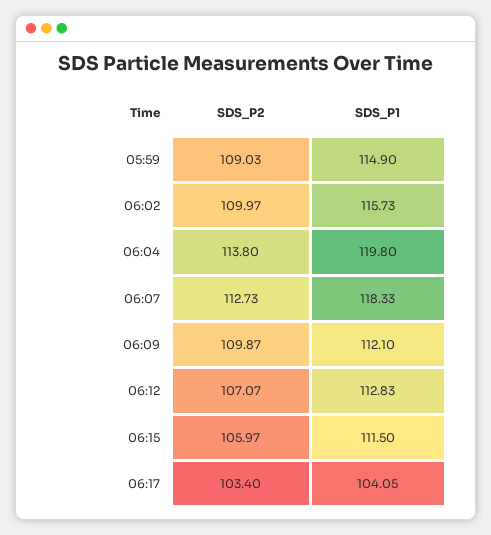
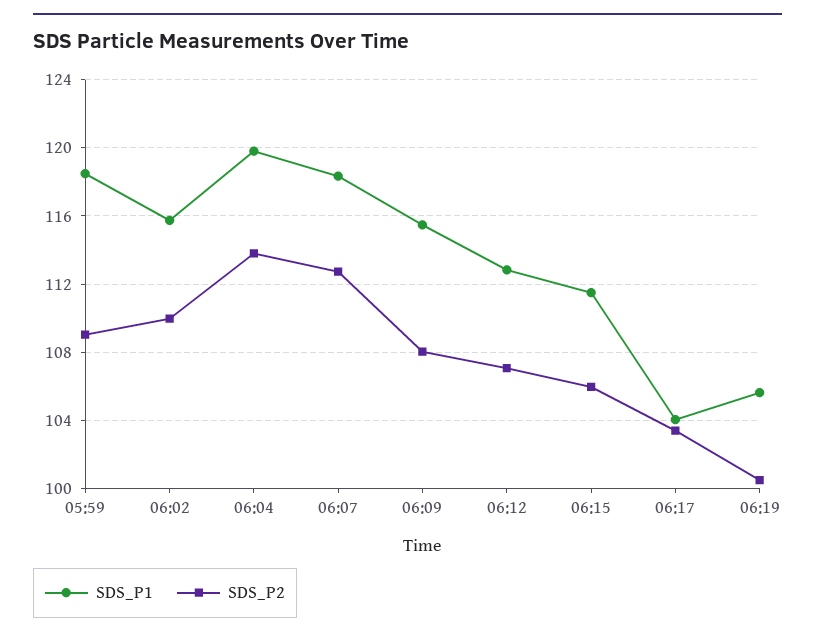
SDS_P1, 05:59: 114.9 -> 118.5
SDS_P2, 06:09: 109.87 -> 108
SDS_P1, 06:09: 112.1 -> 115.5
SDS_P1, 06:19: none -> 105.5
SDS_P2, 06:19: none -> 100.5

